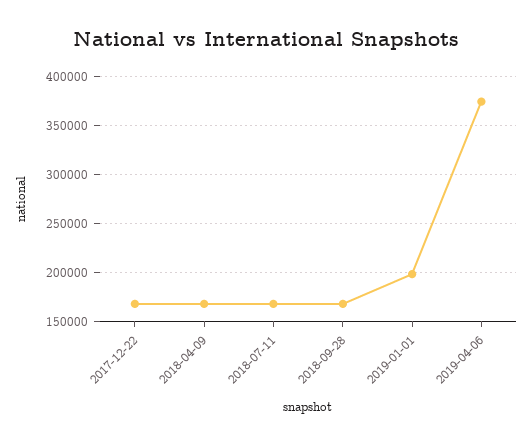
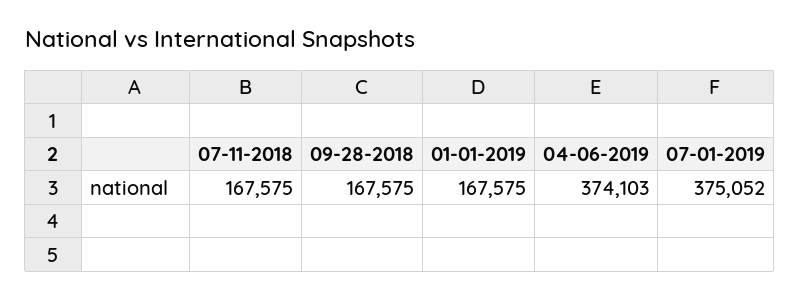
2017-12-22: 170000 -> none
2018-04-09: 170000 -> none
2019-01-01: 200000 -> 167575
07-01-2019: none -> 375052

